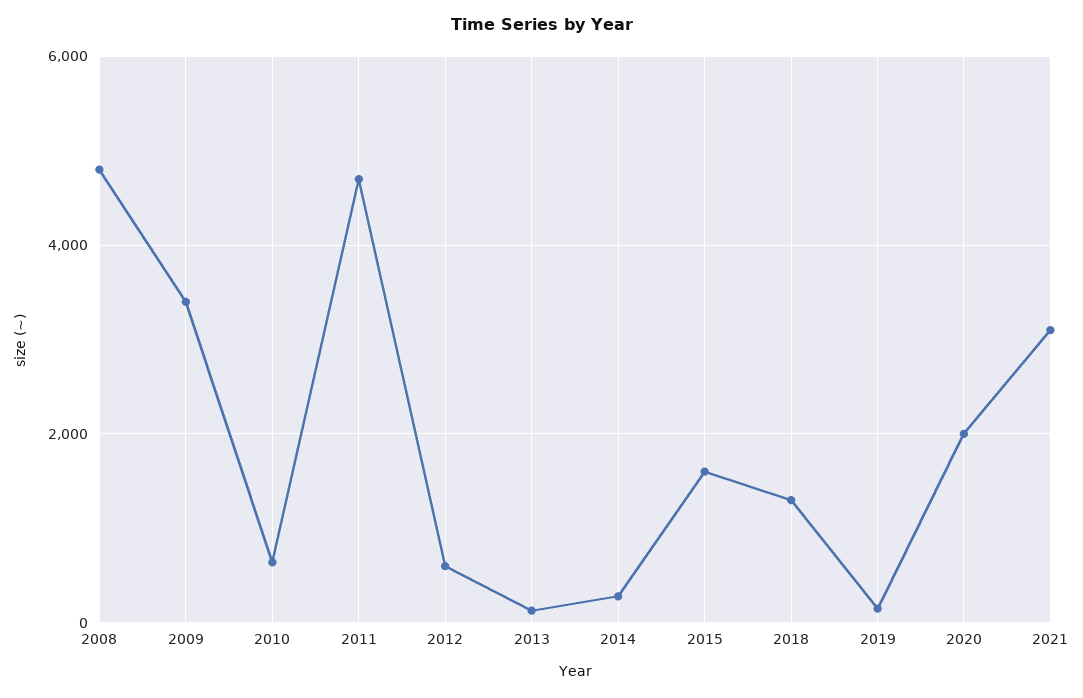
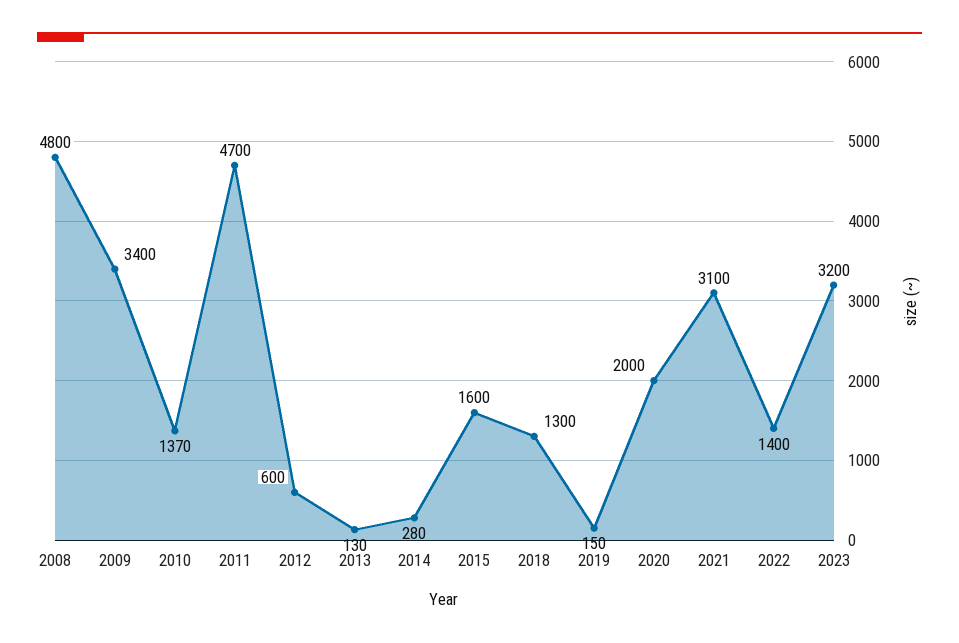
2010: 600 -> 1370
2022: none -> 1400
2023: none -> 3200

